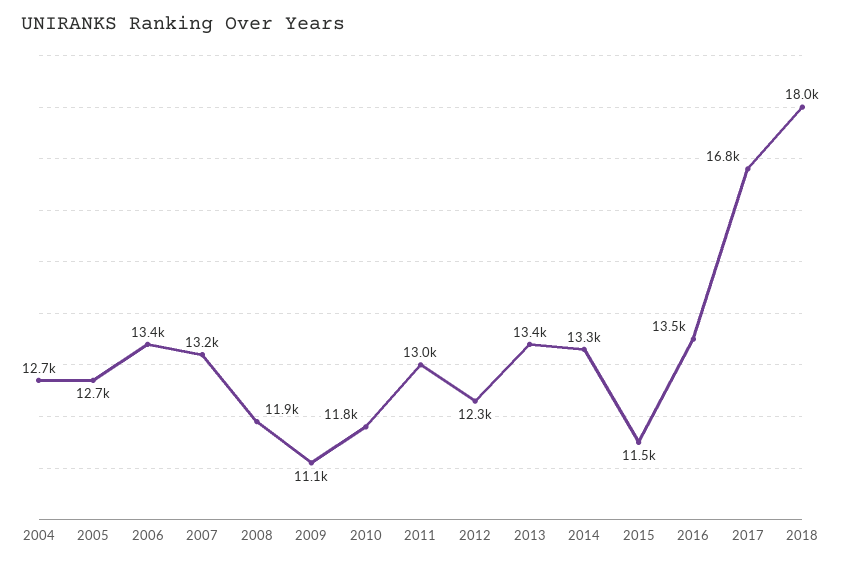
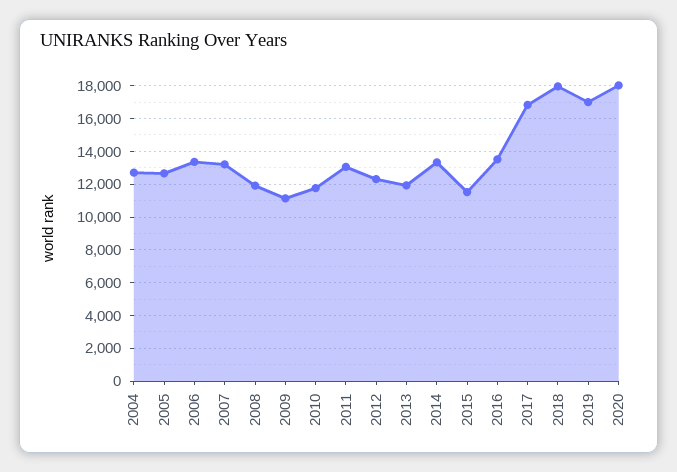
2013: 13400 -> 12000
2019: none -> 17000
2020: none -> 18000

